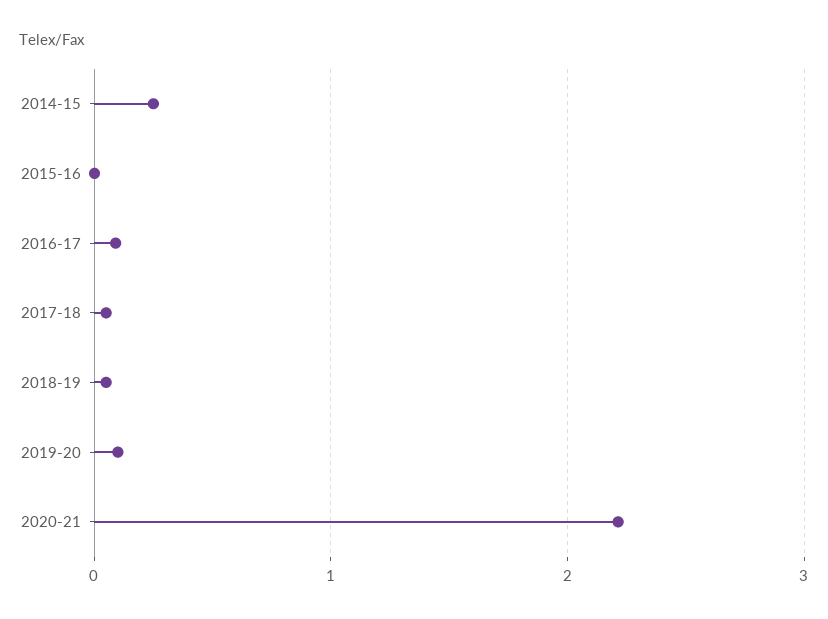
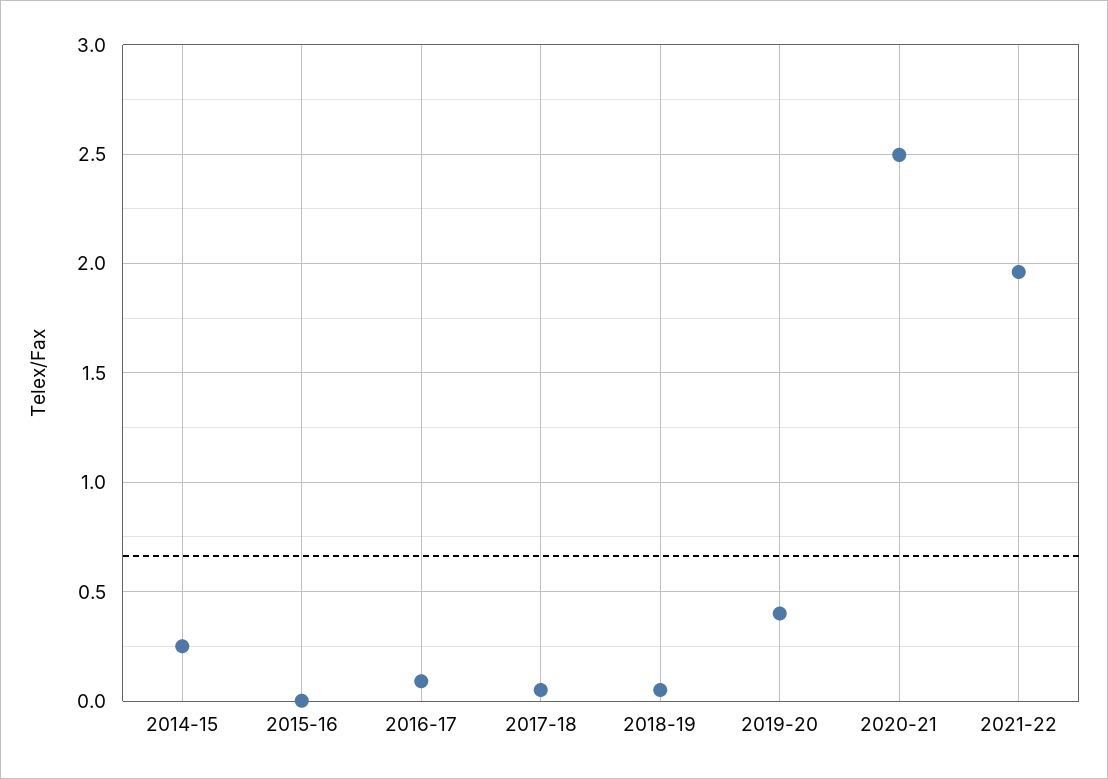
2019-20: 0.1 -> 0.4
2020-21: 2.2 -> 2.5
2021-22: none -> 1.95

